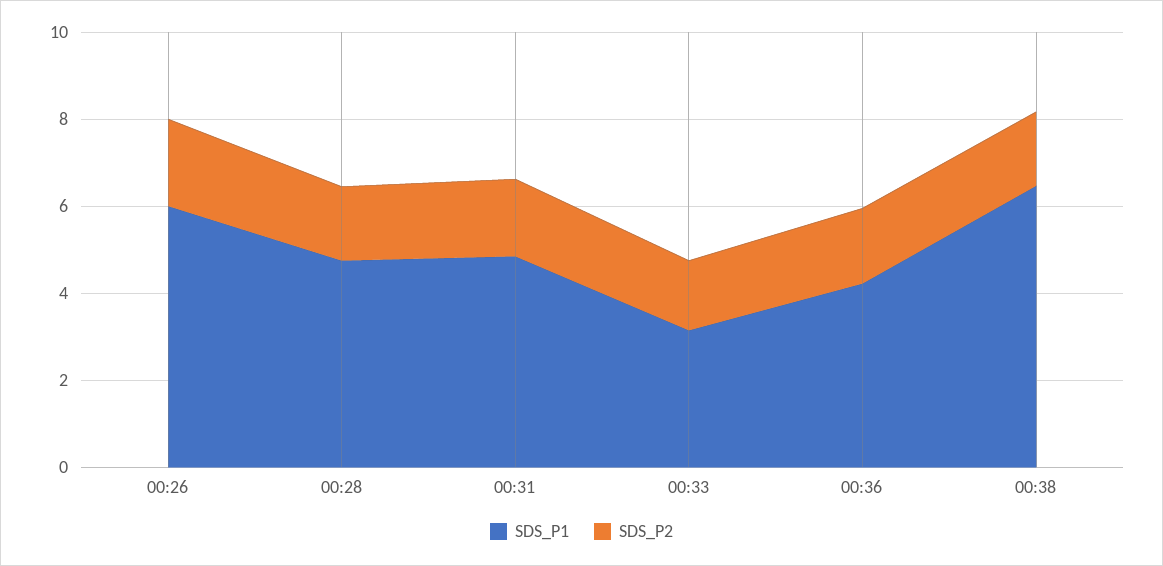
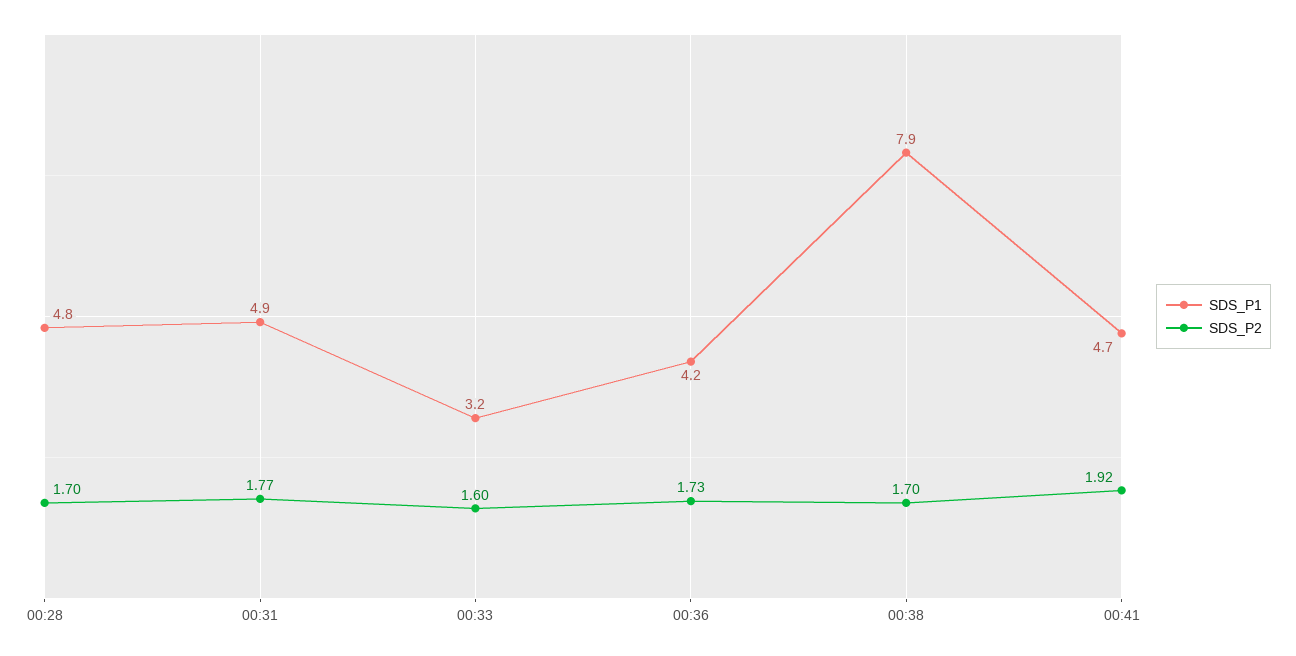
SDS_P1, 00:26: 6 -> none
SDS_P2, 00:26: 2 -> none
SDS_P1, 00:38: 6.5 -> 7.9
SDS_P1, 00:41: none -> 4.7
SDS_P2, 00:41: none -> 1.92

